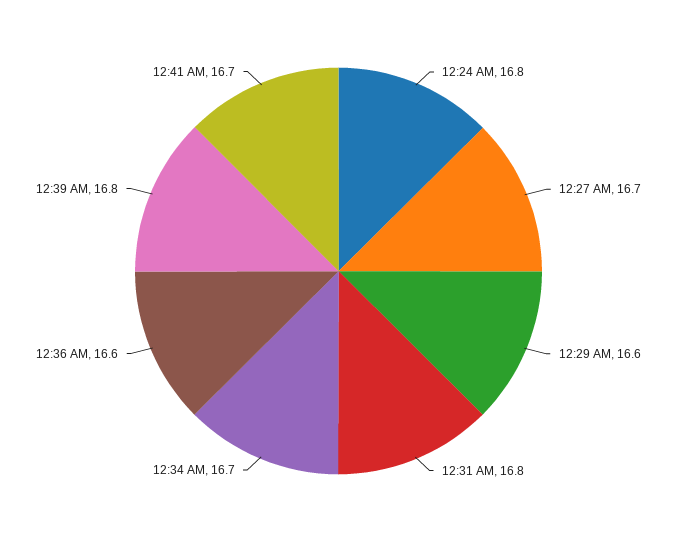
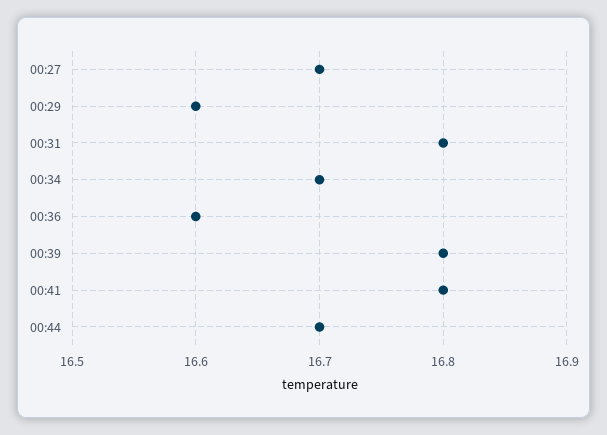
12:24 AM: 16.8 -> none
12:41 AM: 16.7 -> 16.8
00:44: none -> 16.7

